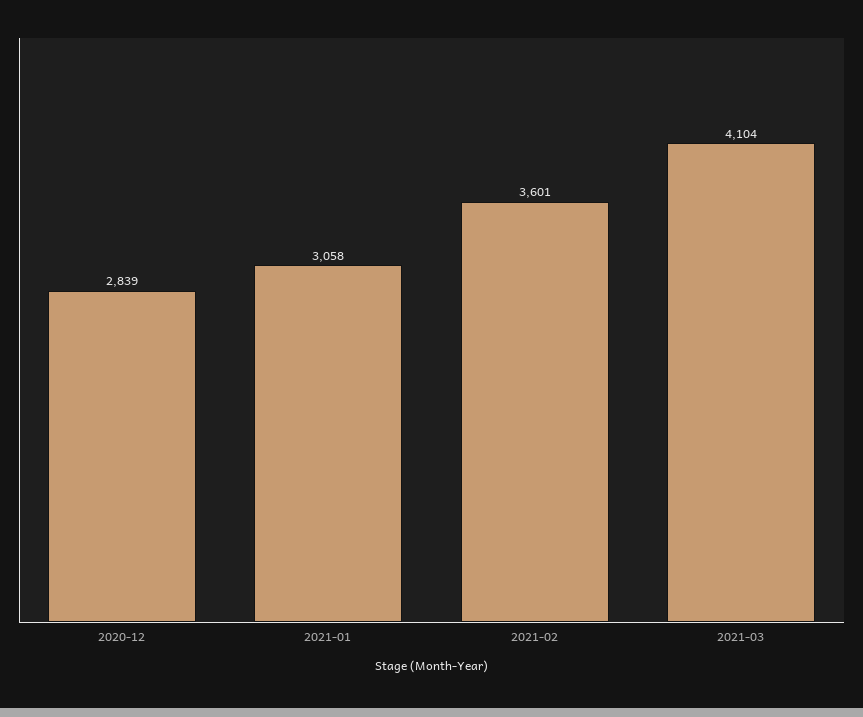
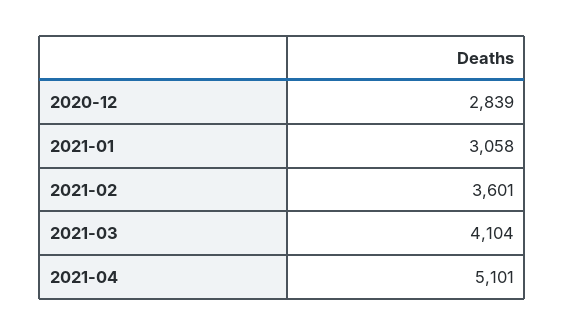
2021-04: none -> 5101

